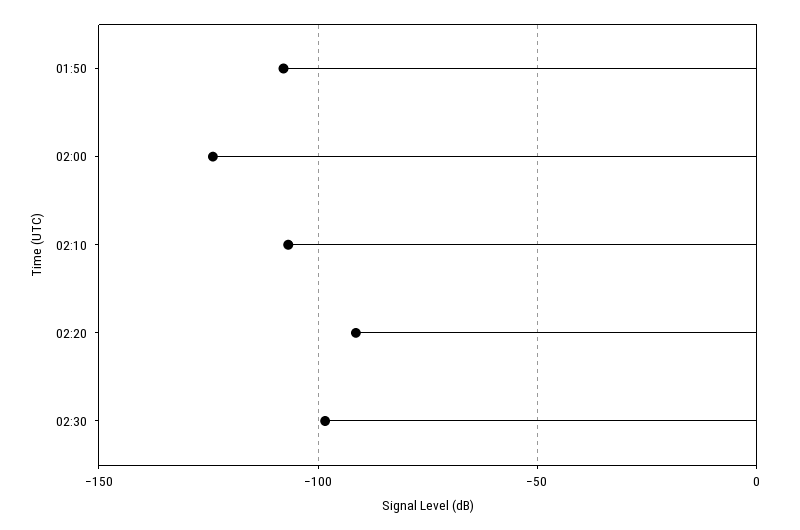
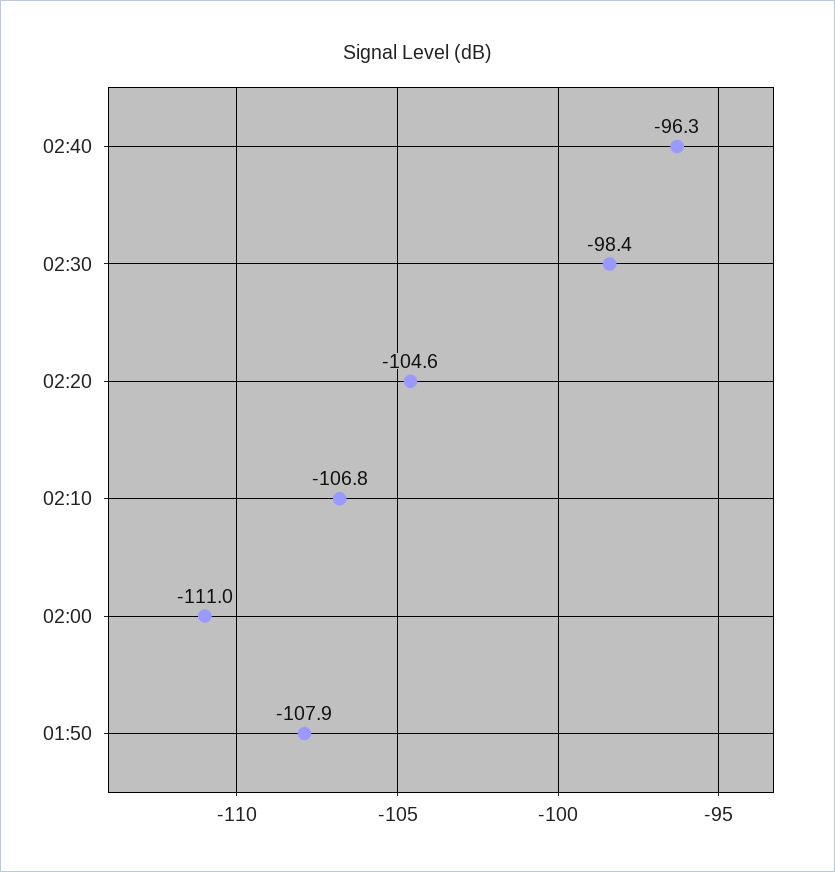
02:00: -125 -> -111
02:20: -90 -> -104.6
02:40: none -> -96.3

